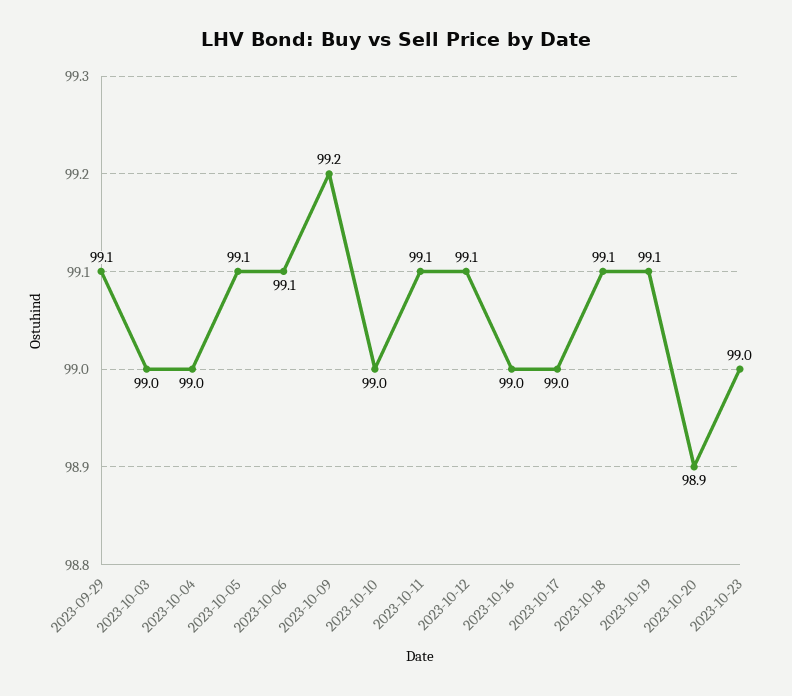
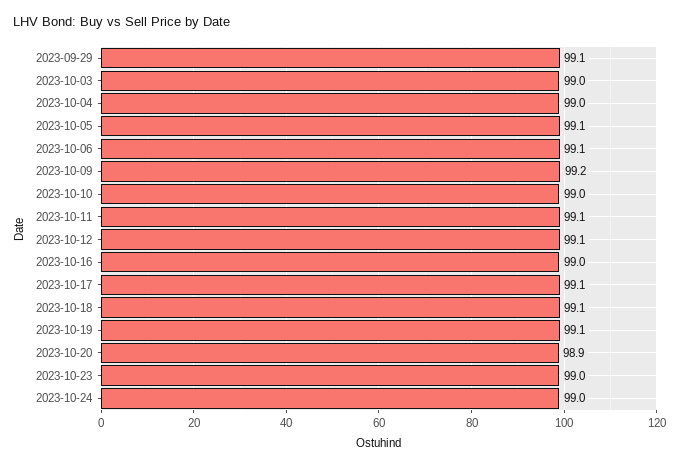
2023-10-17: 99 -> 99.1
2023-10-24: none -> 99

